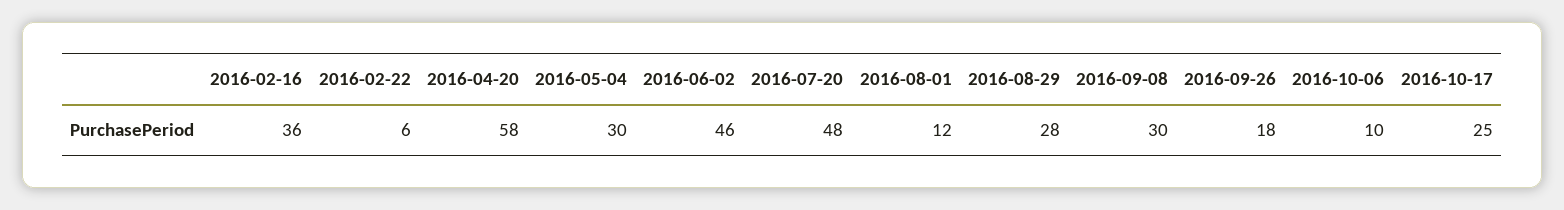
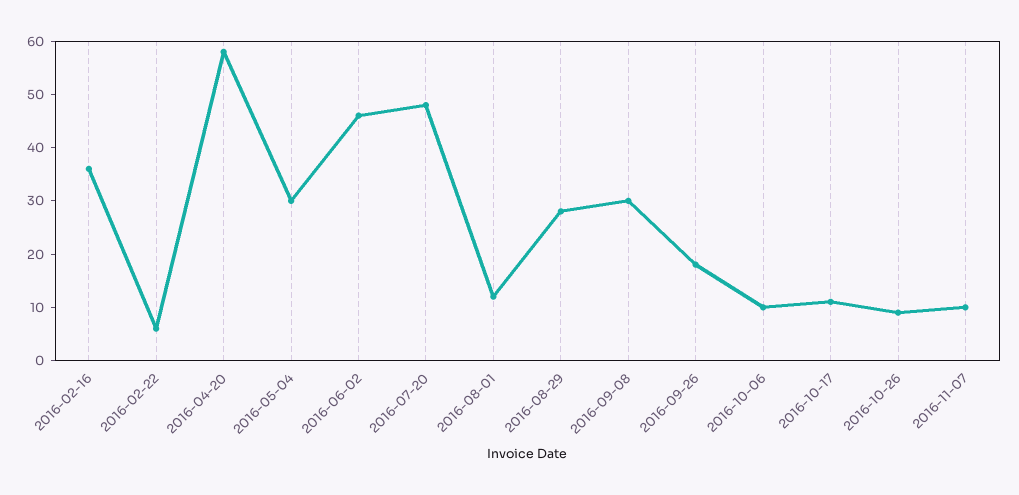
2016-10-17: 25 -> 10
2016-10-26: none -> 10
2016-11-07: none -> 10

